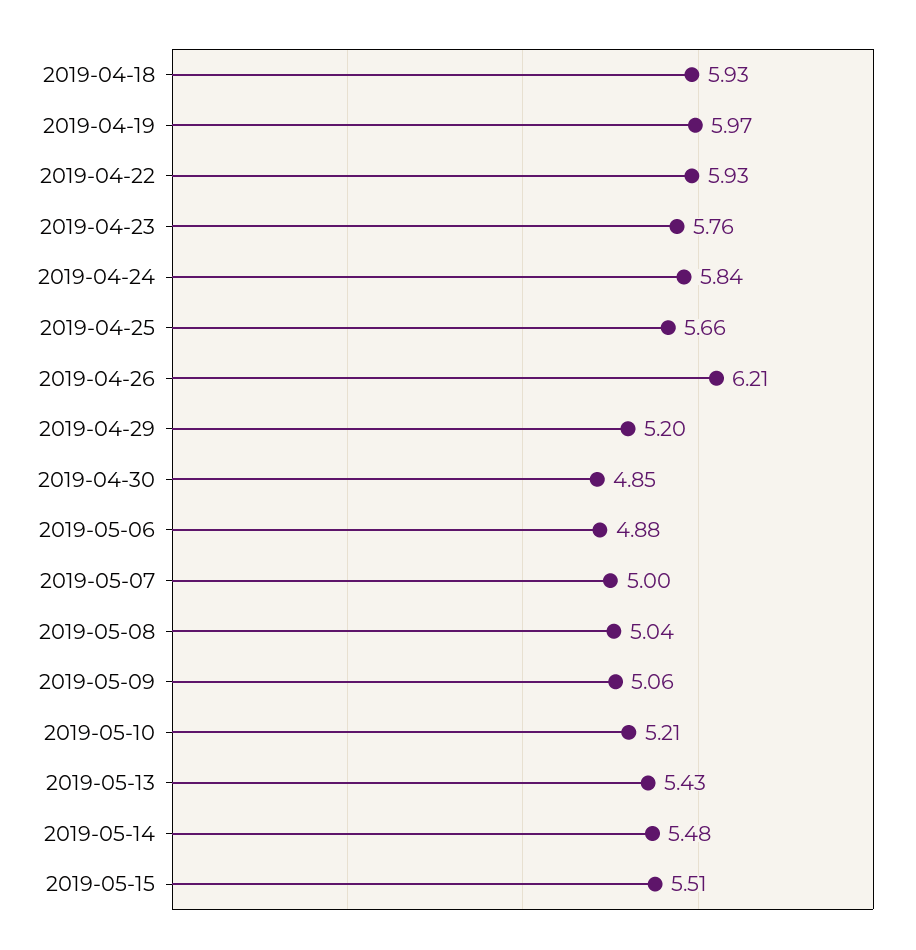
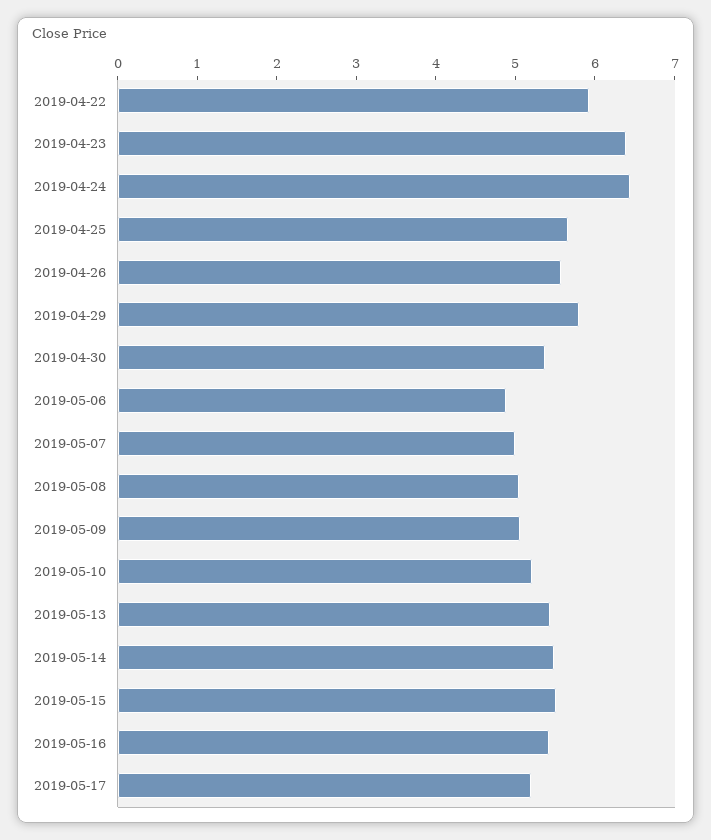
2019-04-18: 5.93 -> none
2019-04-19: 5.97 -> none
2019-04-23: 5.76 -> 6.4
2019-04-24: 5.84 -> 6.4
2019-04-26: 6.21 -> 5.6
2019-04-29: 5.2 -> 5.8
2019-04-30: 4.85 -> 5.4
2019-05-16: none -> 5.4
2019-05-17: none -> 5.2

